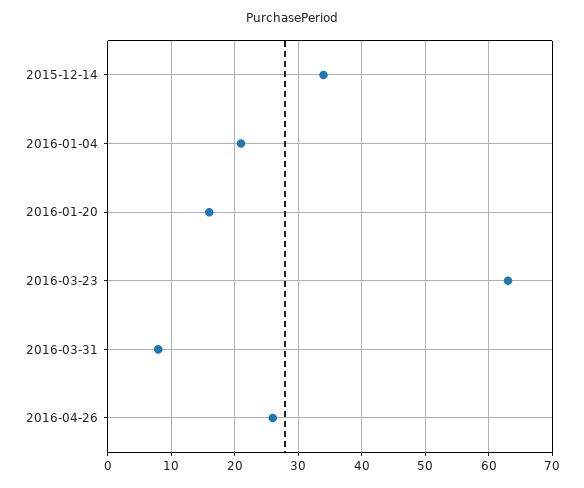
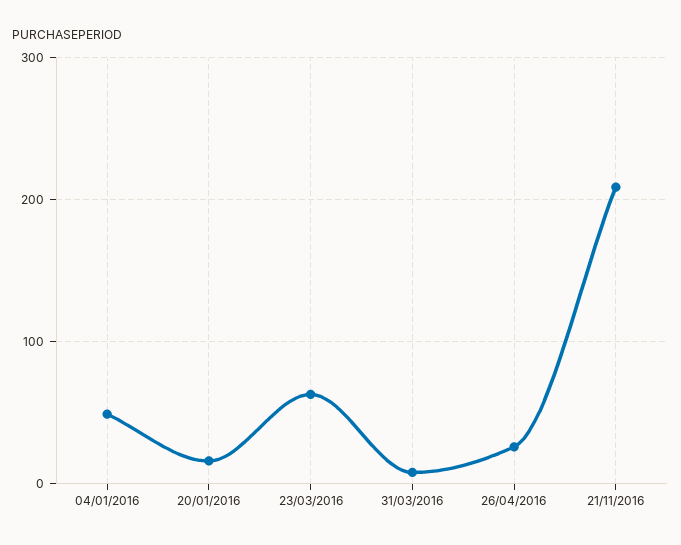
2015-12-14: 34 -> none
2016-01-04: 21 -> 50
21/11/2016: none -> 210

